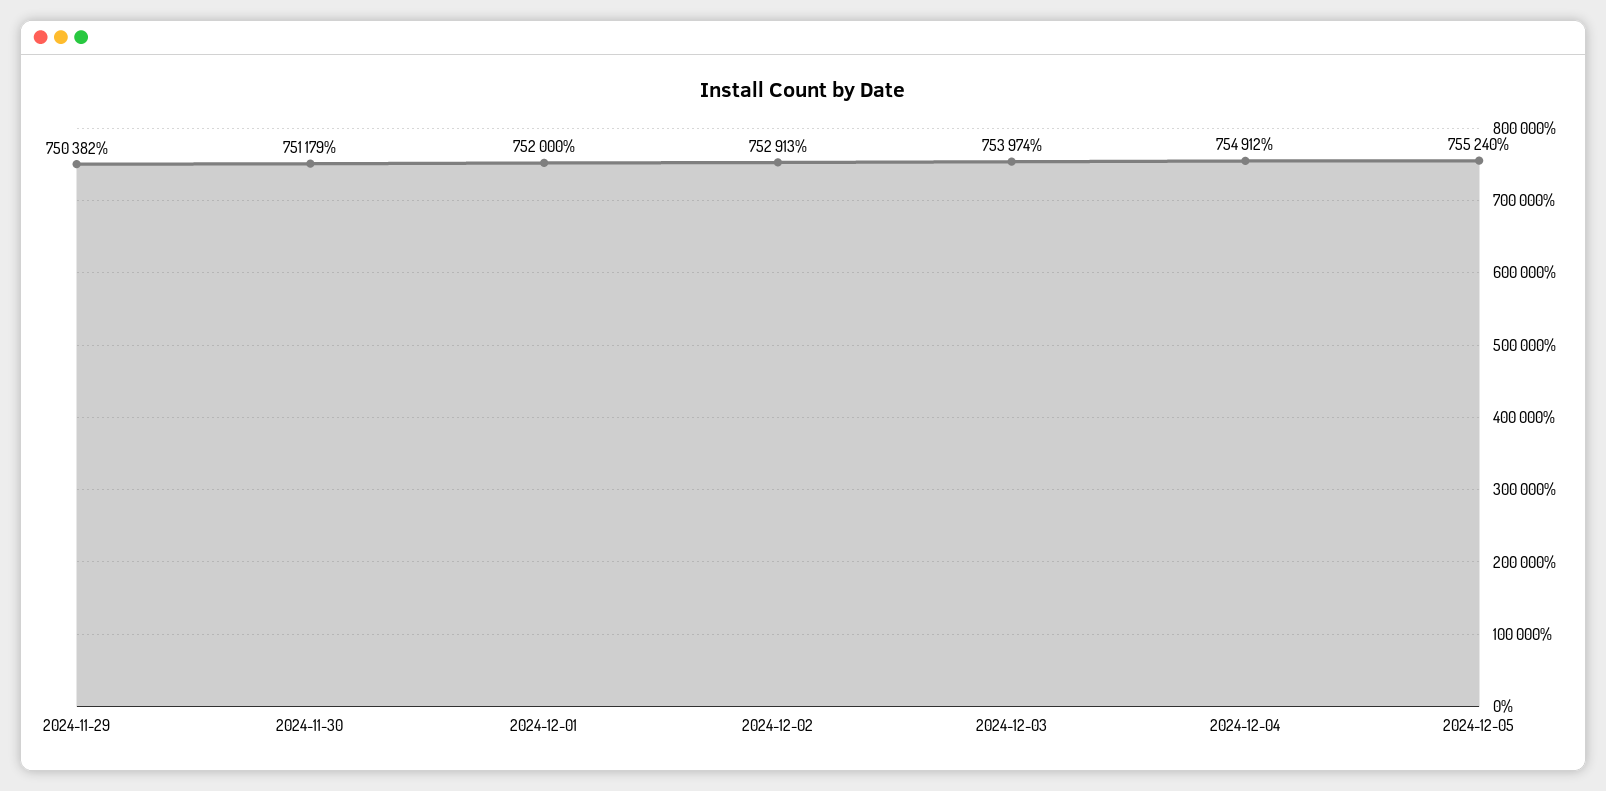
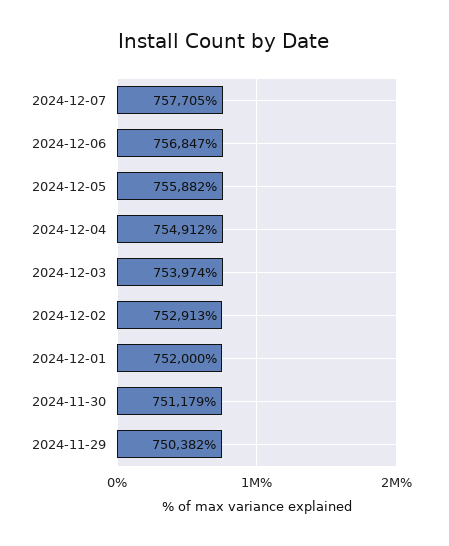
2024-12-05: 755240 -> 755882
2024-12-07: none -> 757705
2024-12-06: none -> 756847

